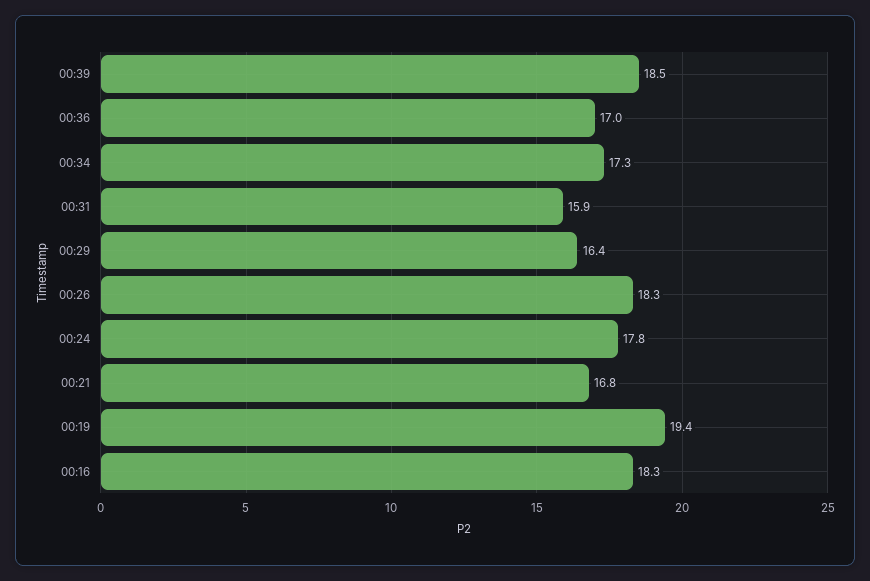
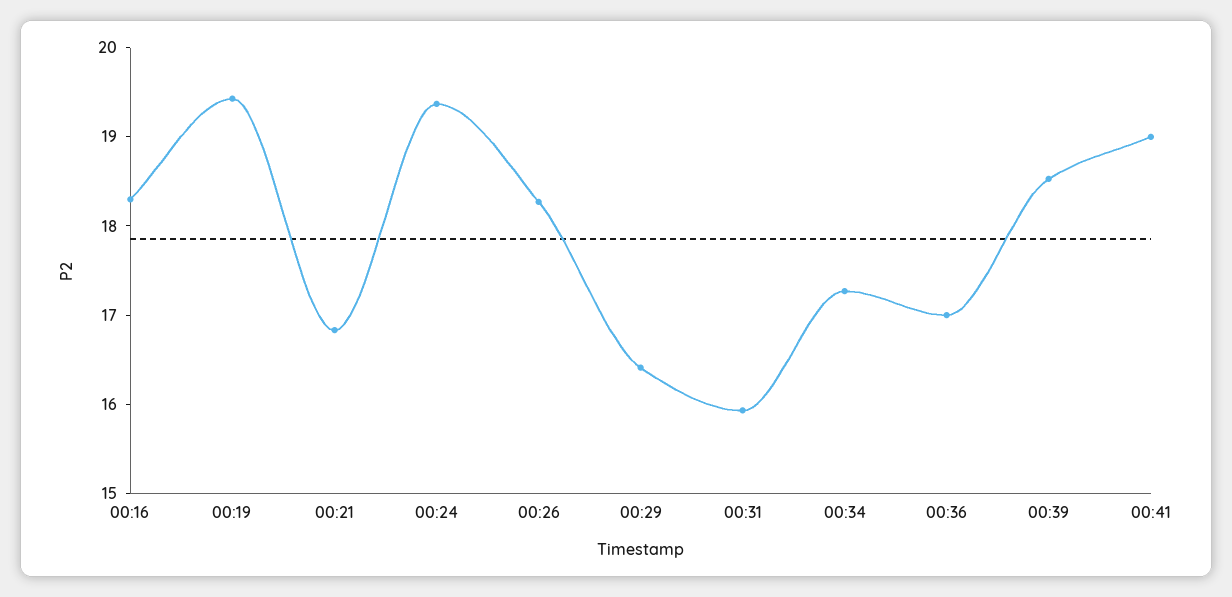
00:24: 17.8 -> 19.4
00:41: none -> 19

